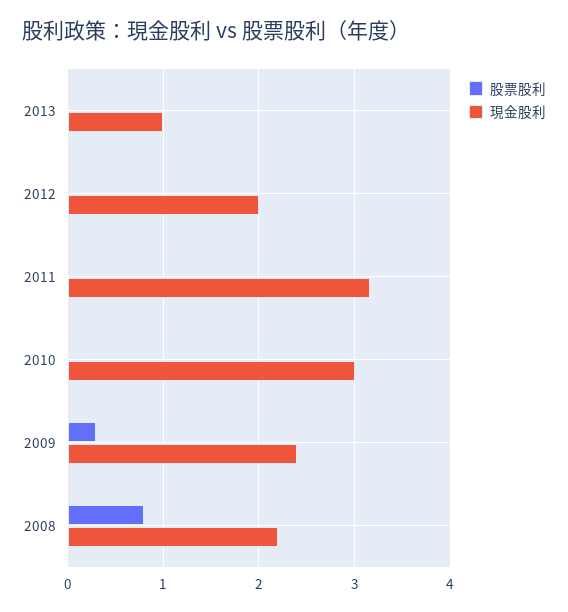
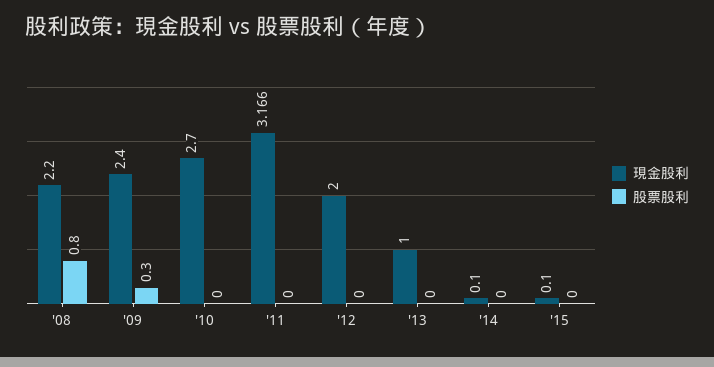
現金股利, 2010: 3 -> 2.7
現金股利, '14: none -> 0.1
股票股利, '14: none -> 0
現金股利, '15: none -> 0.1
股票股利, '15: none -> 0

